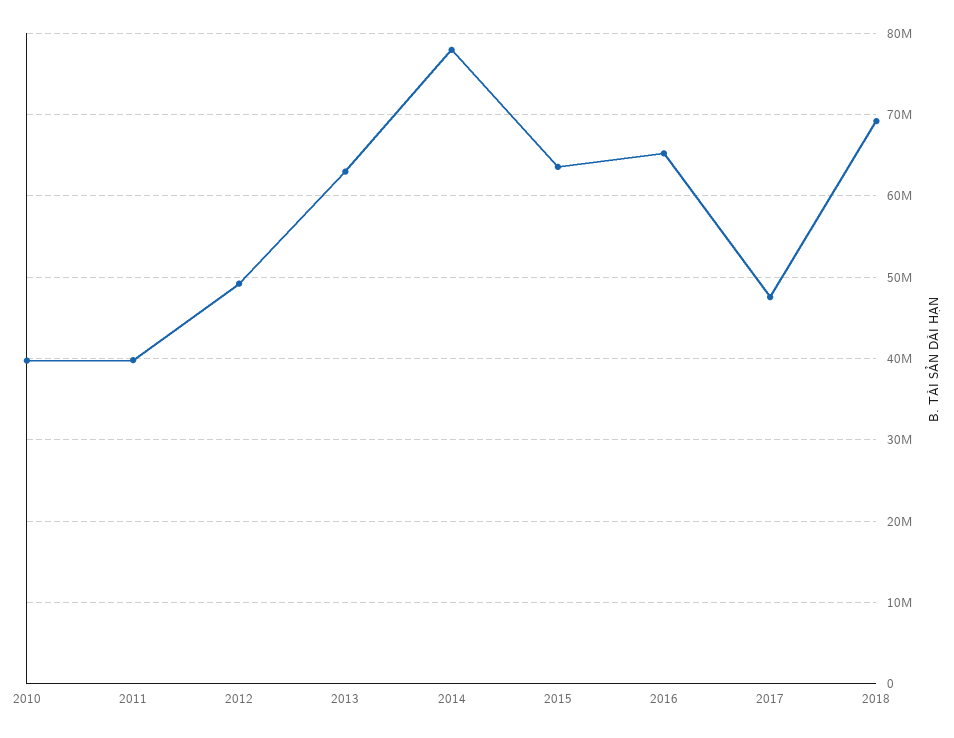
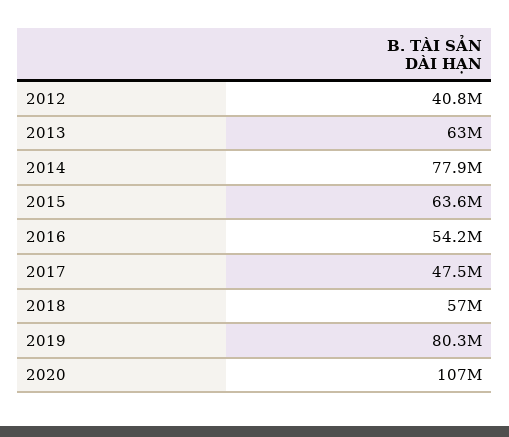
2010: 40000000 -> none
2011: 40000000 -> none
2012: 49000000 -> 40800000
2016: 65000000 -> 54200000
2018: 69000000 -> 57000000
2019: none -> 80300000
2020: none -> 107000000

